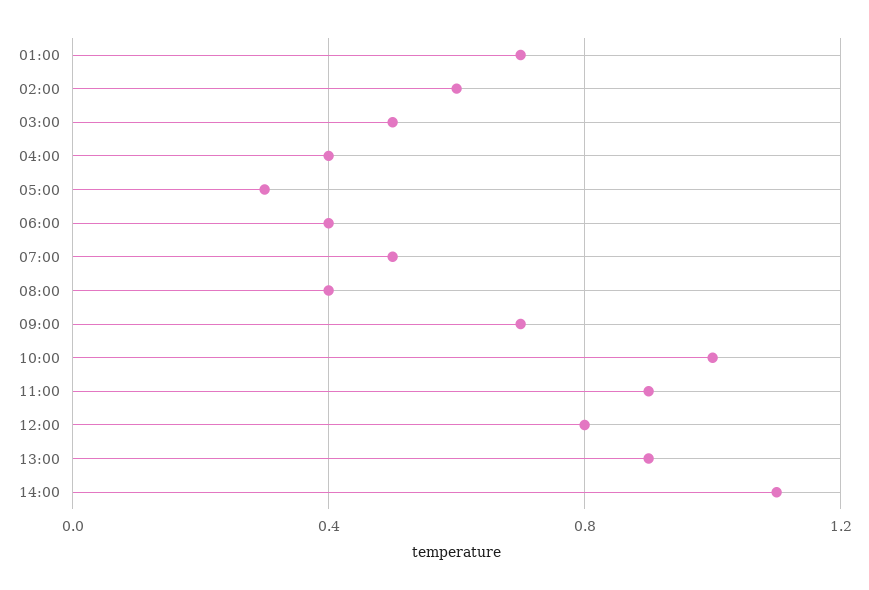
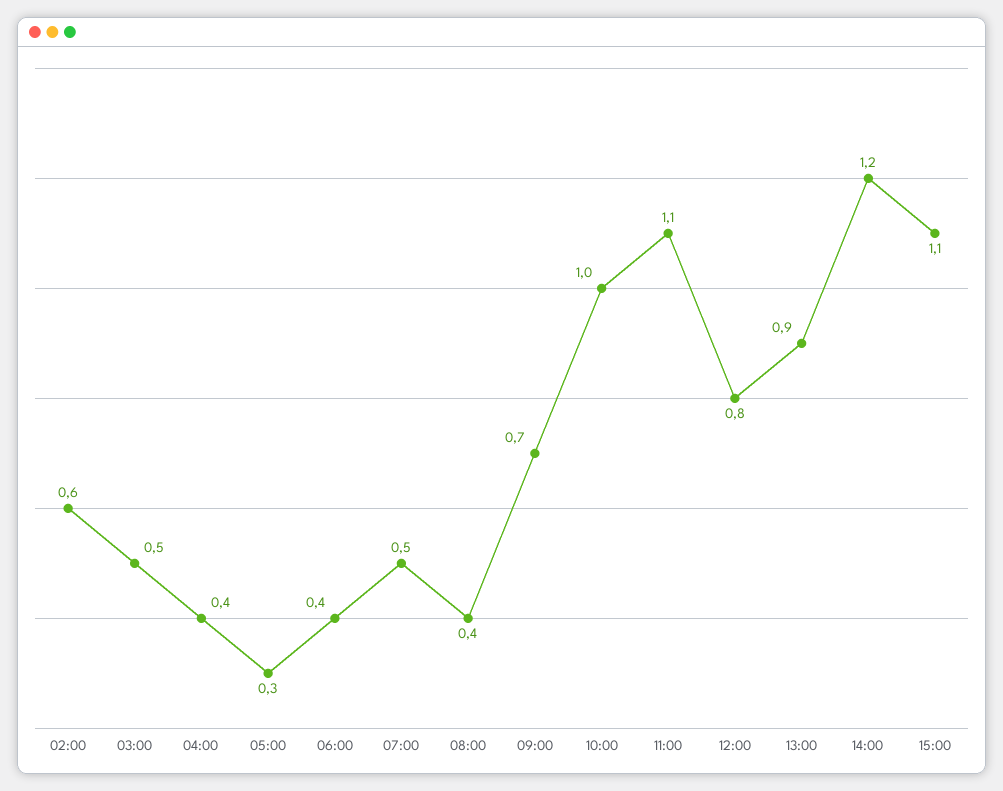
01:00: 0.7 -> none
11:00: 0.9 -> 1.1
14:00: 1.1 -> 1.2
15:00: none -> 1.1

